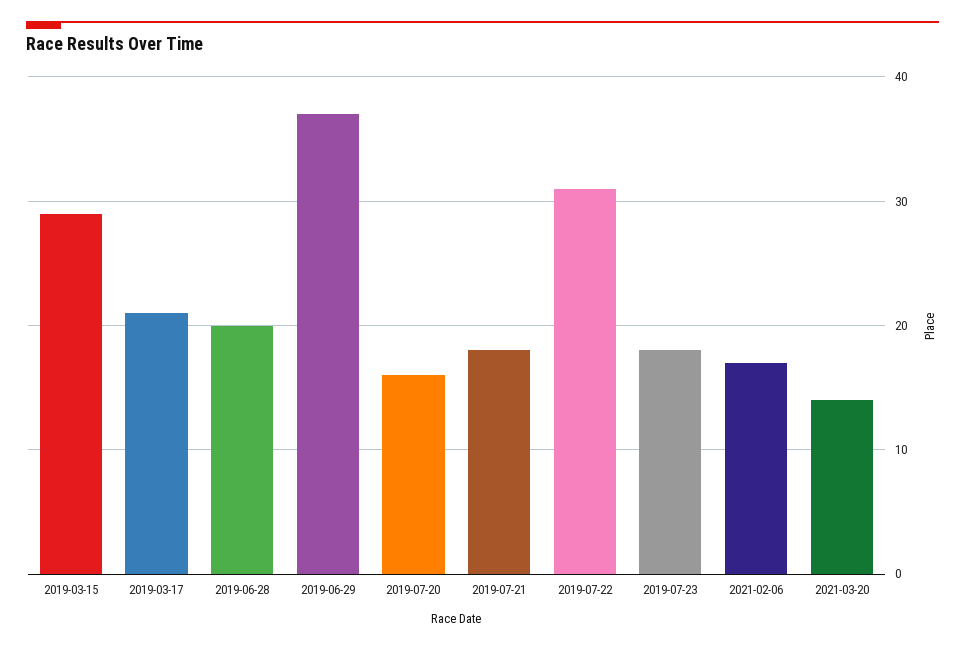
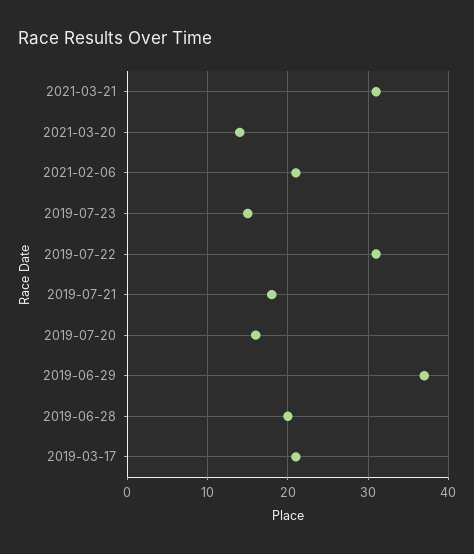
2019-03-15: 29 -> none
2019-07-23: 18 -> 15
2021-02-06: 17 -> 21
2021-03-21: none -> 31

